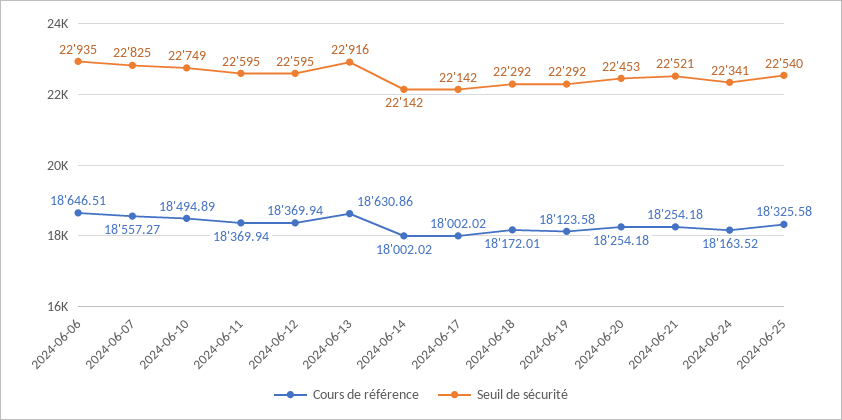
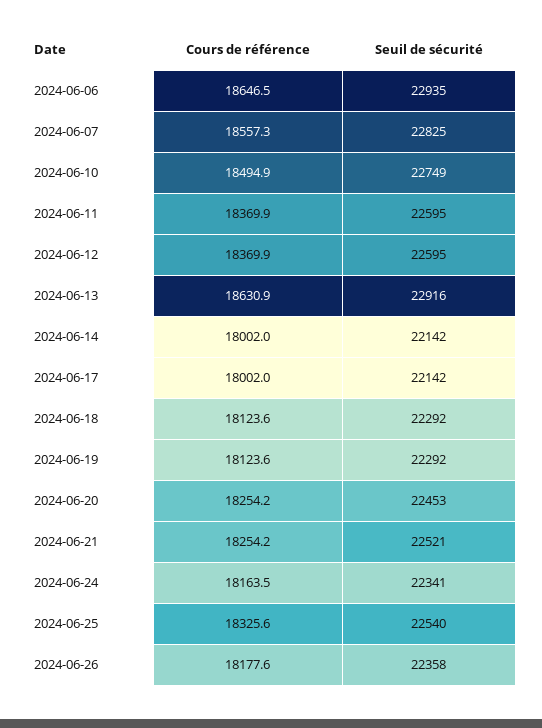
Cours de référence, 2024-06-18: 18172.01 -> 18123.6
Cours de référence, 2024-06-26: none -> 18177.6
Seuil de sécurité, 2024-06-26: none -> 22358

